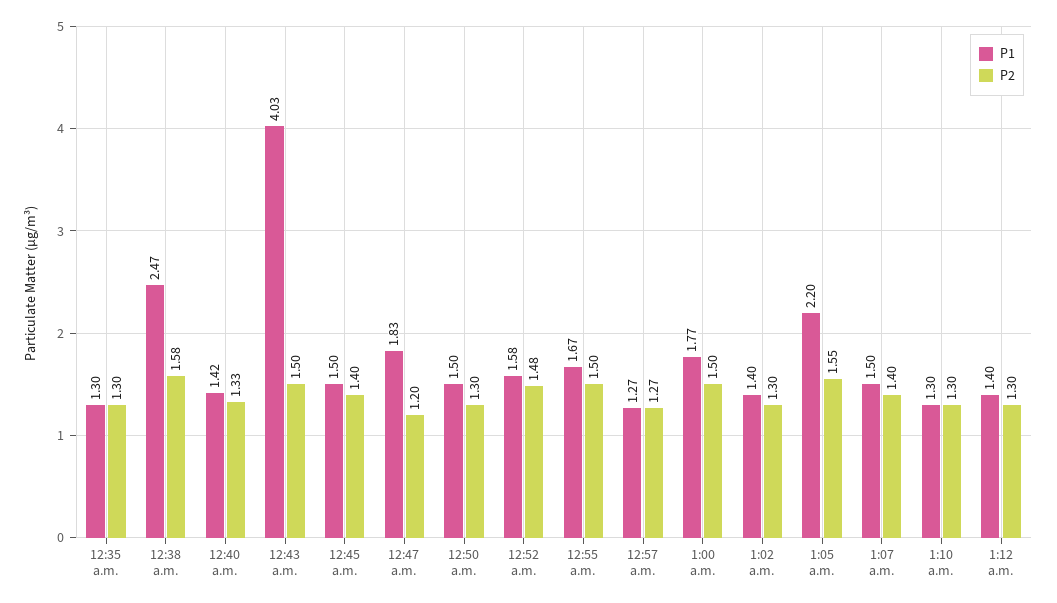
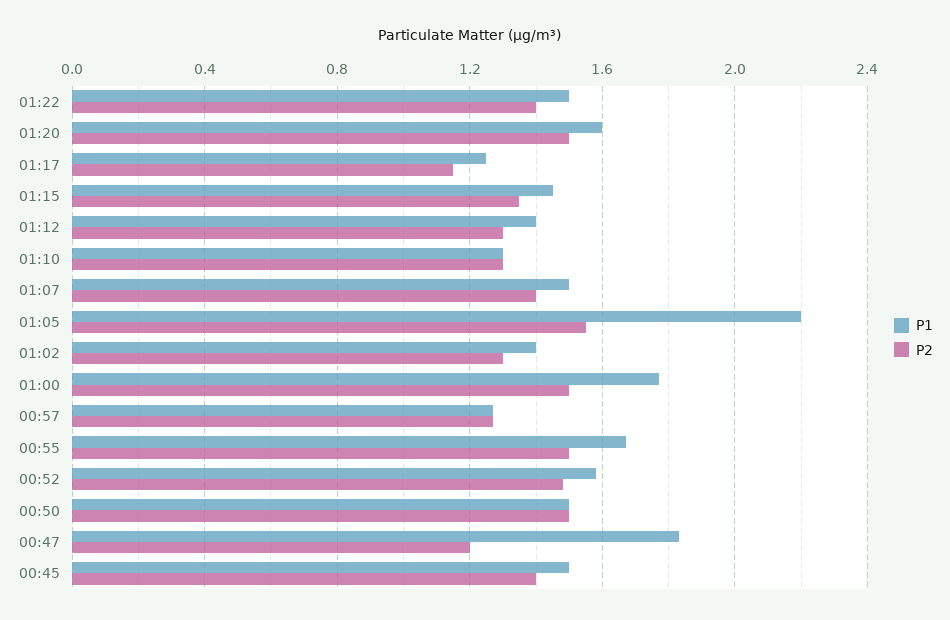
P1, 12:35 a.m.: 1.3 -> none
P2, 12:35 a.m.: 1.3 -> none
P1, 12:38 a.m.: 2.47 -> none
P2, 12:38 a.m.: 1.58 -> none
P1, 12:40 a.m.: 1.42 -> none
P2, 12:40 a.m.: 1.33 -> none
P1, 12:43 a.m.: 4.03 -> none
P2, 12:43 a.m.: 1.5 -> none
P2, 12:50 a.m.: 1.3 -> 1.5
P1, 01:22: none -> 1.5
P2, 01:22: none -> 1.4
P1, 01:20: none -> 1.6
P2, 01:20: none -> 1.5
P1, 01:17: none -> 1.25
P2, 01:17: none -> 1.15
P1, 01:15: none -> 1.45
P2, 01:15: none -> 1.35

